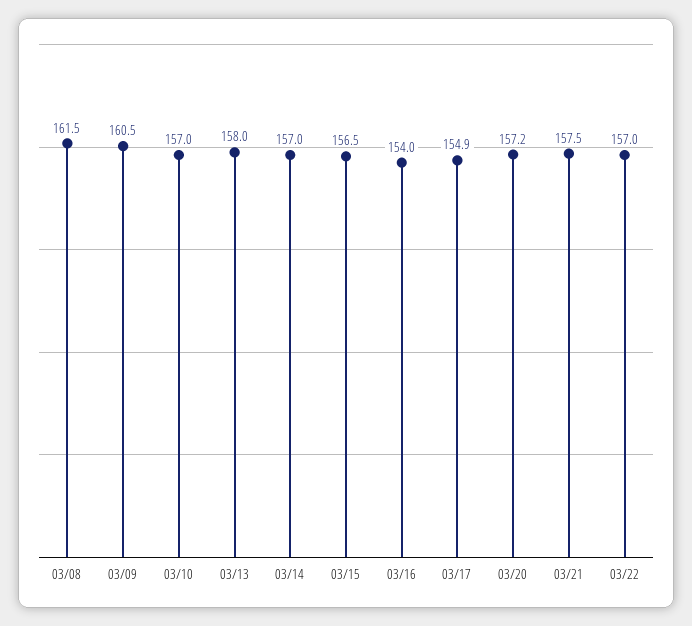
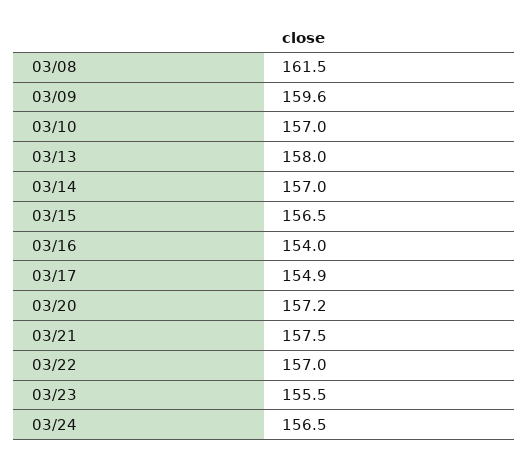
03/09: 160.5 -> 159.6
03/23: none -> 155.5
03/24: none -> 156.5

